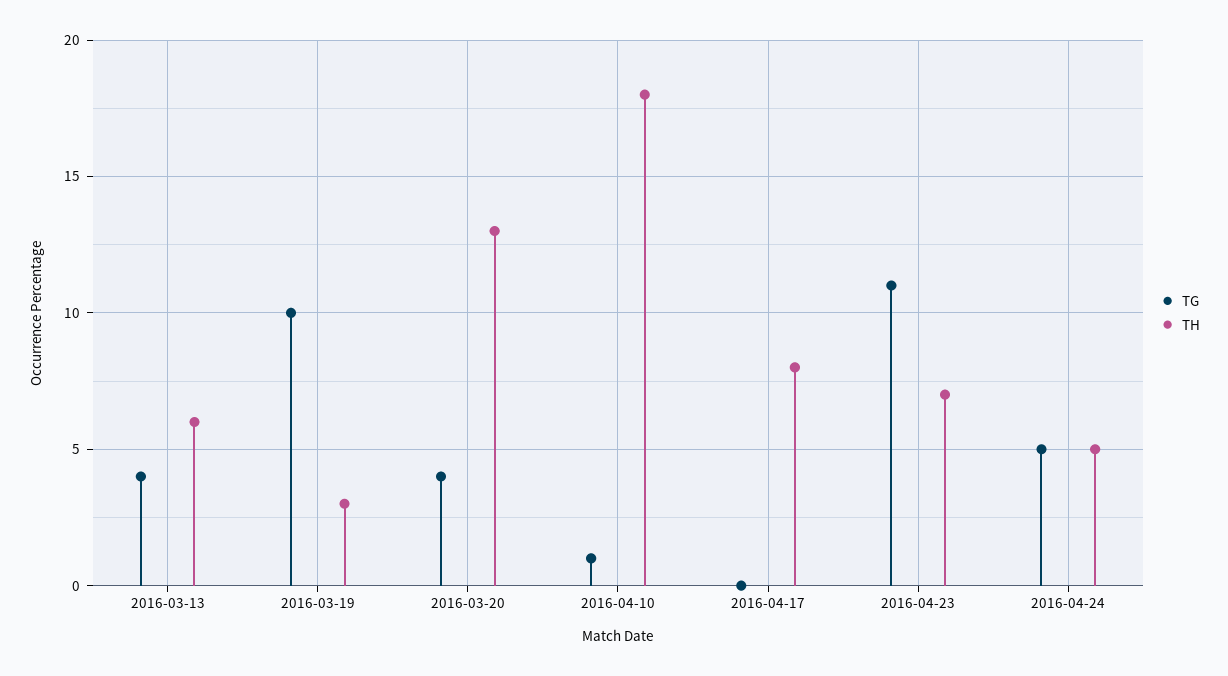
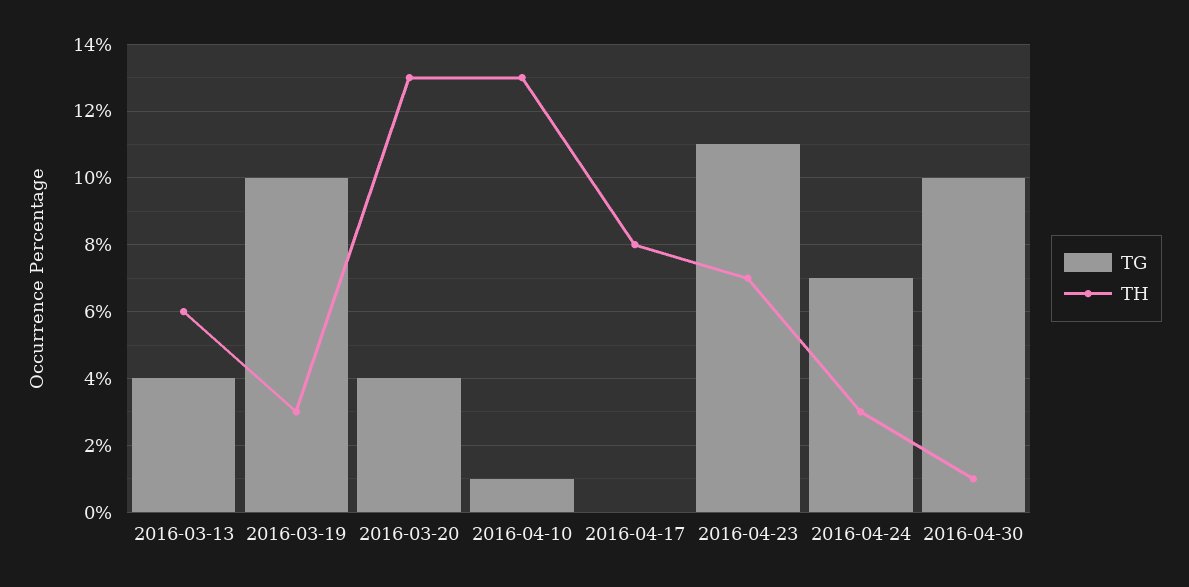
TH, 2016-04-10: 18 -> 13
TG, 2016-04-24: 5 -> 7
TH, 2016-04-24: 5 -> 3
TG, 2016-04-30: none -> 10
TH, 2016-04-30: none -> 1

